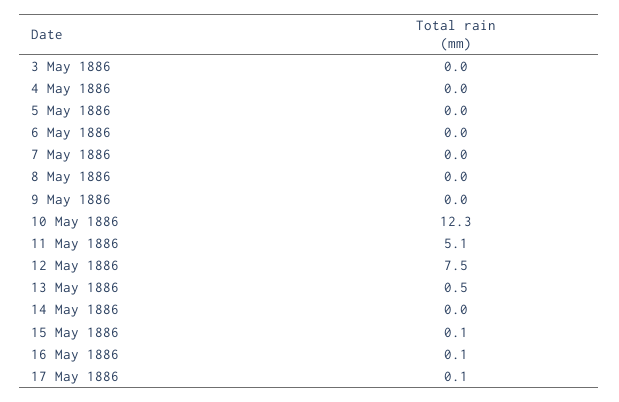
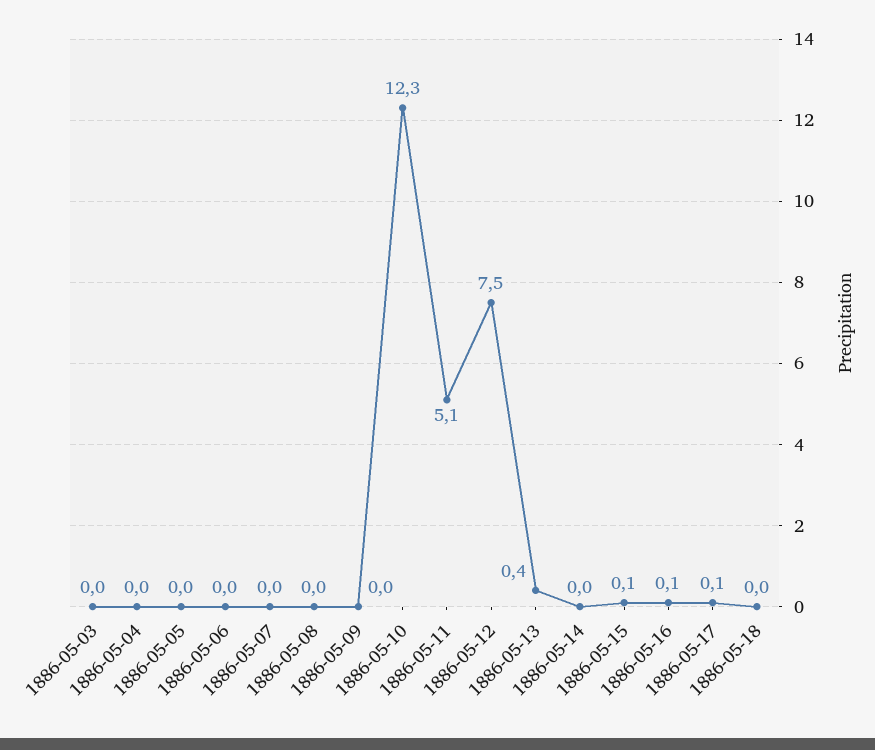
13 May 1886: 0.5 -> 0.4
1886-05-18: none -> 0

